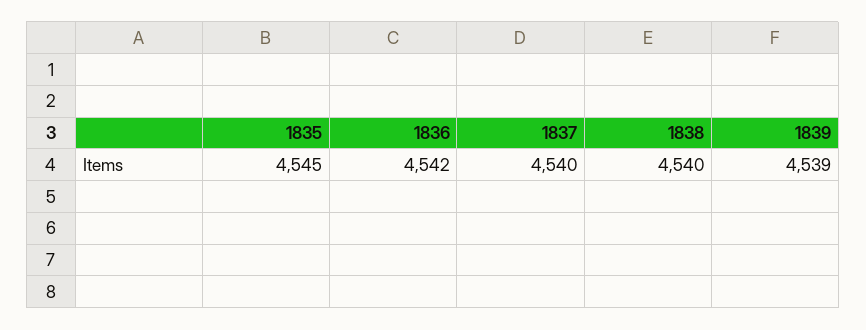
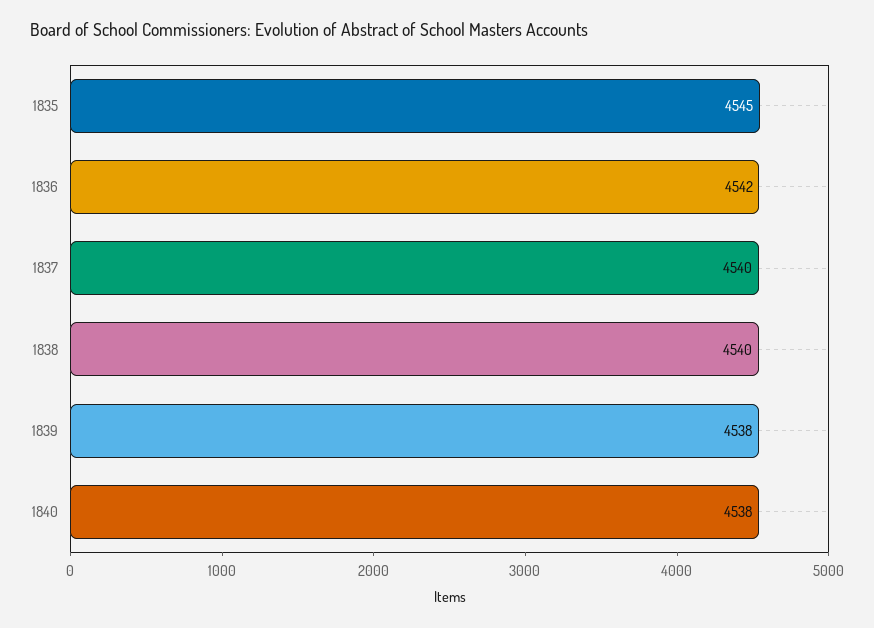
1839: 4539 -> 4538
1840: none -> 4538

